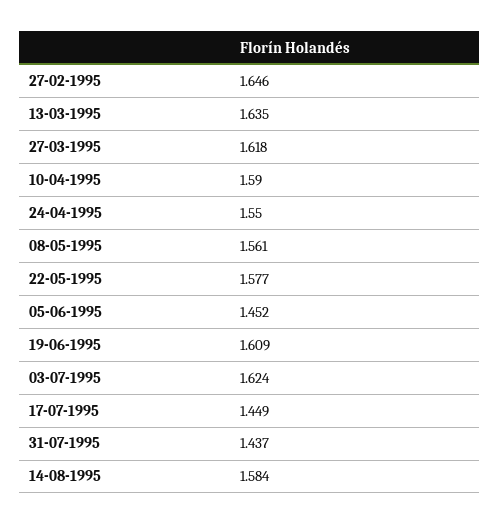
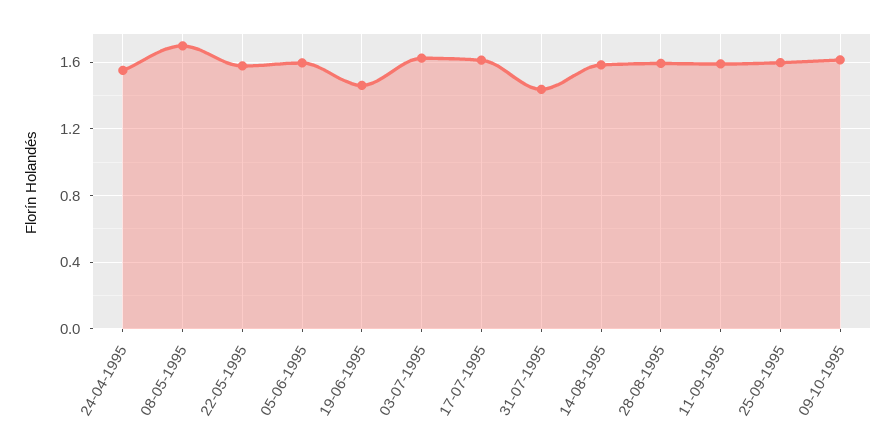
27-02-1995: 1.646 -> none
13-03-1995: 1.635 -> none
27-03-1995: 1.618 -> none
10-04-1995: 1.59 -> none
08-05-1995: 1.561 -> 1.7
05-06-1995: 1.452 -> 1.6
19-06-1995: 1.609 -> 1.45
17-07-1995: 1.449 -> 1.6
28-08-1995: none -> 1.6
11-09-1995: none -> 1.6
25-09-1995: none -> 1.6
09-10-1995: none -> 1.6

